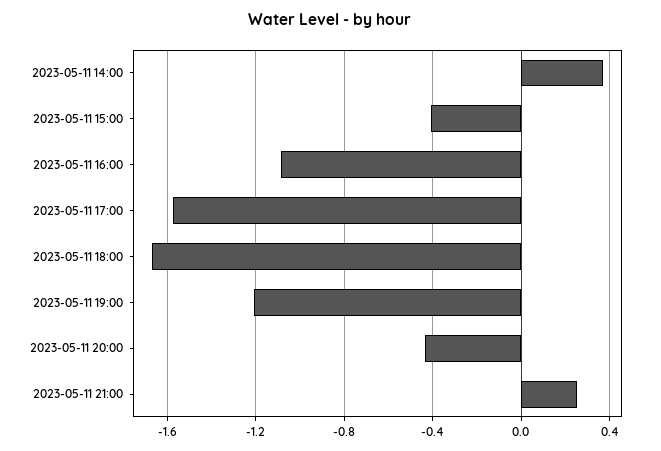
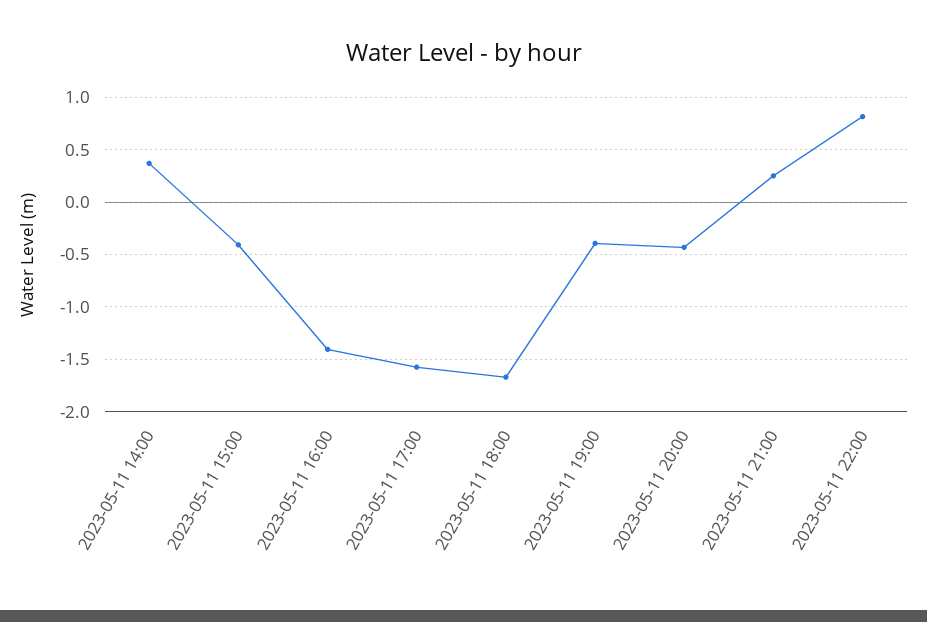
2023-05-11 16:00: -1.1 -> -1.4
2023-05-11 19:00: -1.2 -> -0.4
2023-05-11 22:00: none -> 0.8

